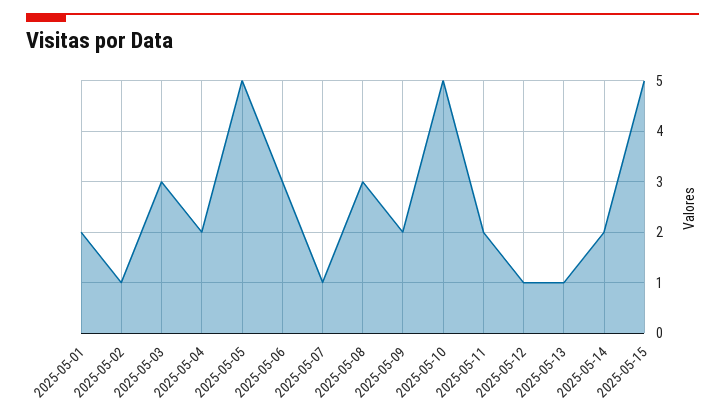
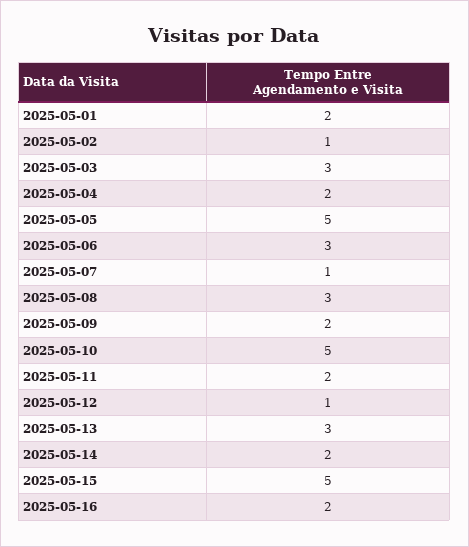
2025-05-13: 1 -> 3
2025-05-16: none -> 2

